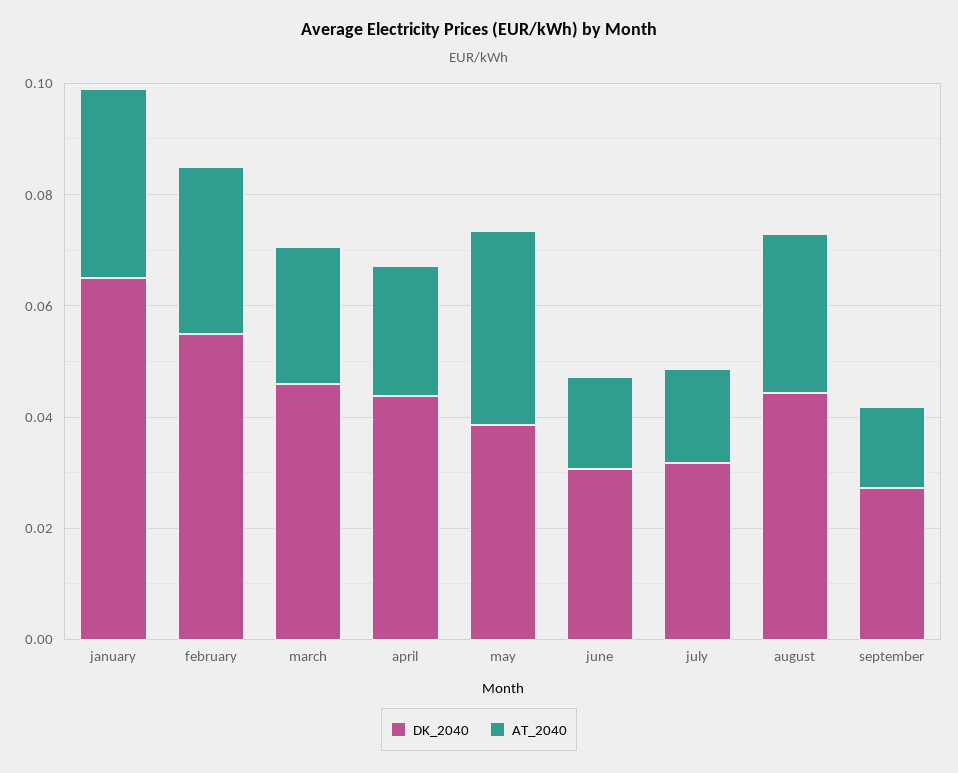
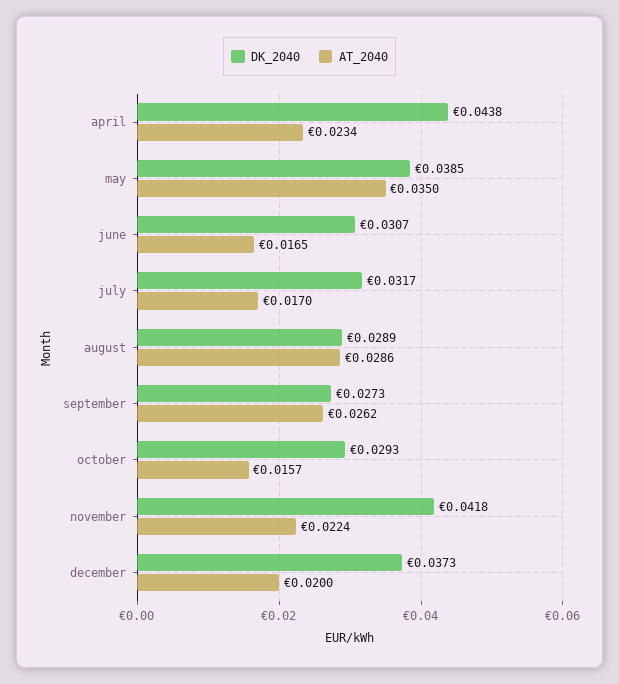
DK_2040, january: 0.065 -> none
AT_2040, january: 0.035 -> none
DK_2040, february: 0.055 -> none
AT_2040, february: 0.03 -> none
DK_2040, march: 0.045 -> none
AT_2040, march: 0.025 -> none
DK_2040, august: 0.045 -> 0.0289
AT_2040, september: 0.015 -> 0.0262
DK_2040, october: none -> 0.0293
AT_2040, october: none -> 0.0157
DK_2040, november: none -> 0.0418
AT_2040, november: none -> 0.0224
DK_2040, december: none -> 0.0373
AT_2040, december: none -> 0.02

